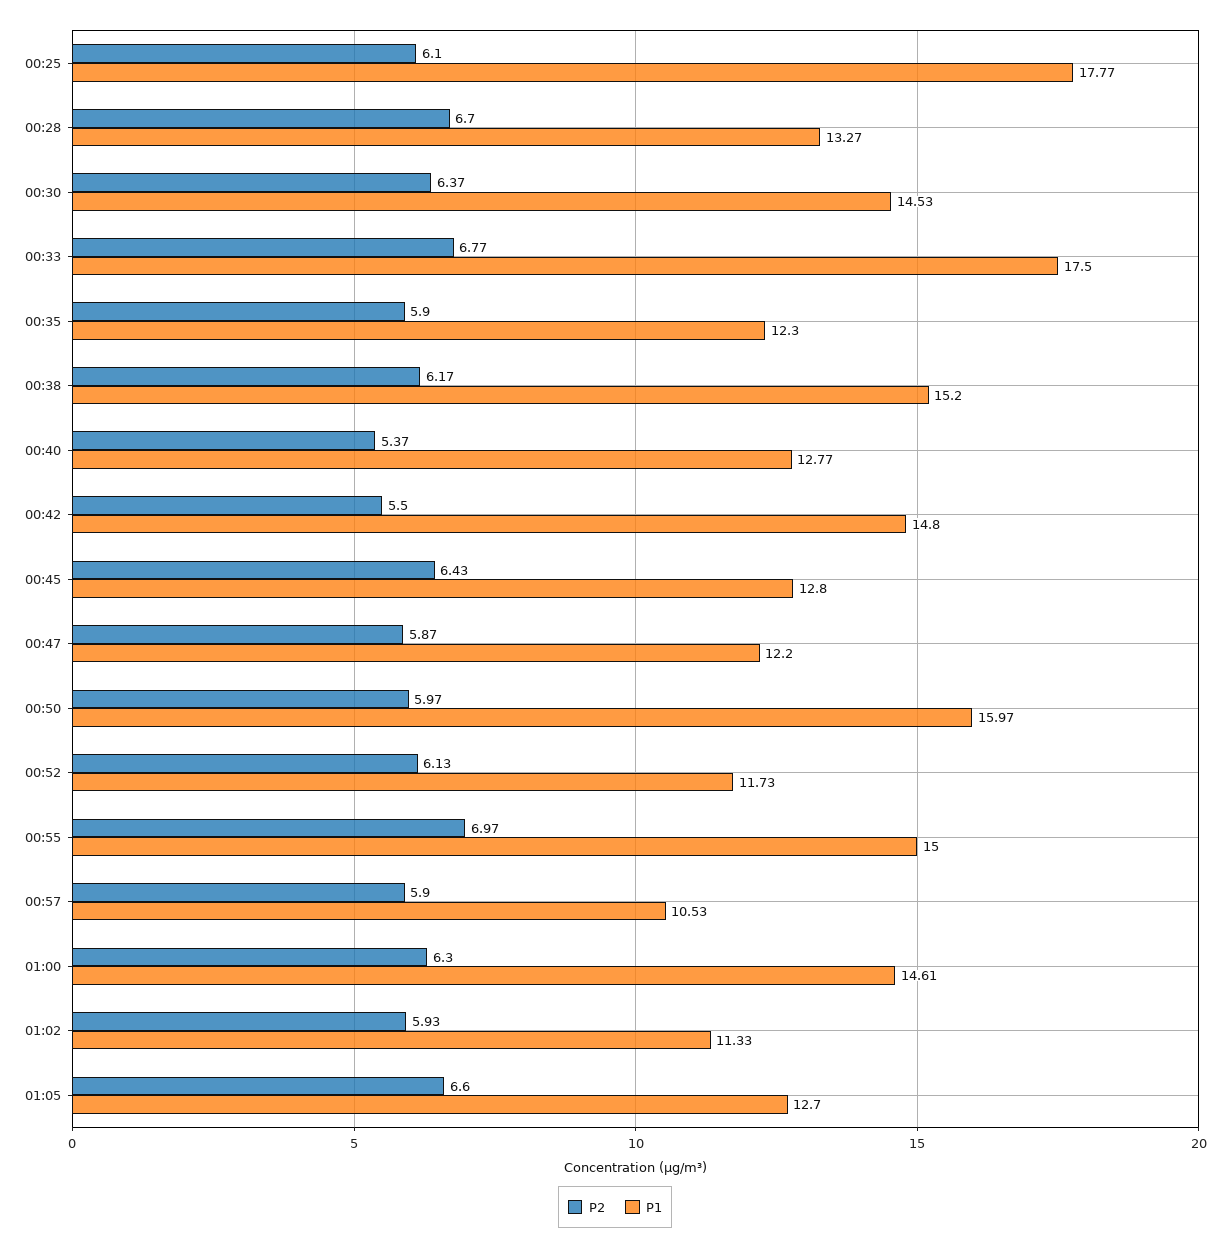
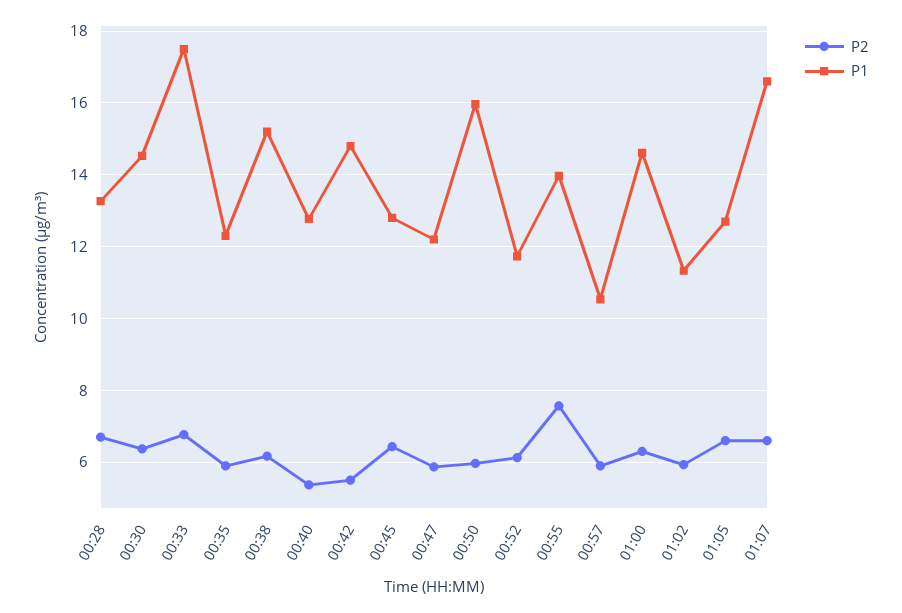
P2, 00:25: 6.1 -> none
P1, 00:25: 17.77 -> none
P2, 00:55: 6.97 -> 7.6
P1, 00:55: 15 -> 14
P2, 01:07: none -> 6.6
P1, 01:07: none -> 16.6

